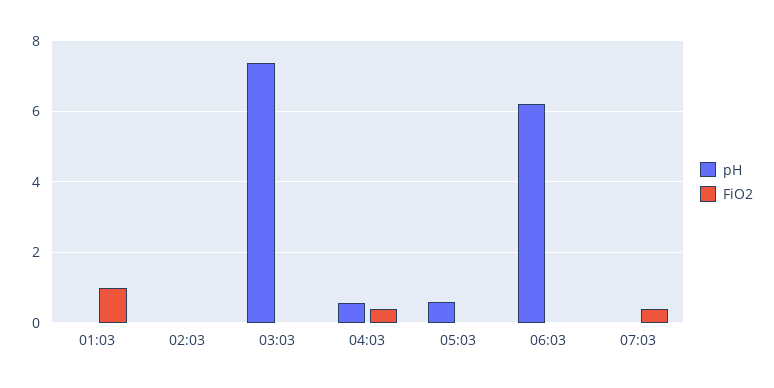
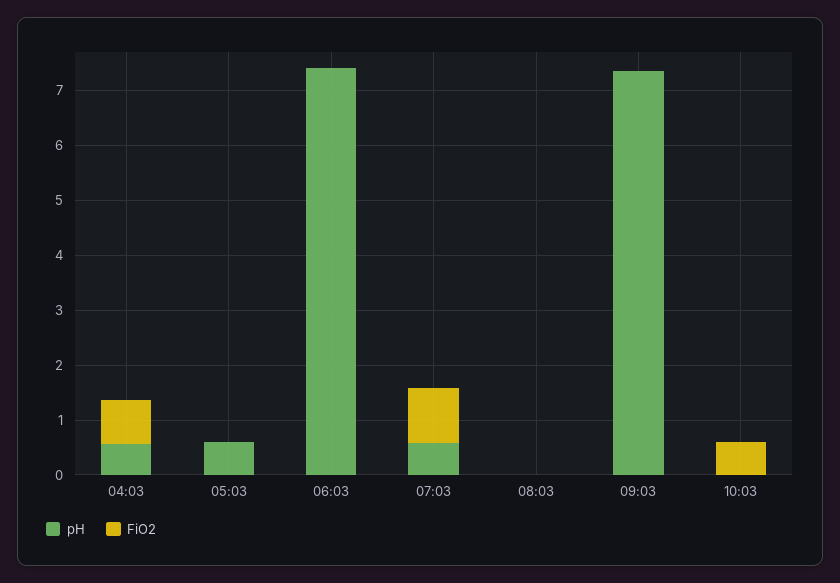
pH, 01:03: 0 -> none
FiO2, 01:03: 1 -> none
pH, 02:03: 0 -> none
FiO2, 02:03: 0 -> none
pH, 03:03: 7.4 -> none
FiO2, 03:03: 0 -> none
FiO2, 04:03: 0.4 -> 0.8
pH, 06:03: 6.2 -> 7.4
pH, 07:03: 0 -> 0.6
FiO2, 07:03: 0.4 -> 1
pH, 08:03: none -> 0
FiO2, 08:03: none -> 0
pH, 09:03: none -> 7.4
FiO2, 09:03: none -> 0
pH, 10:03: none -> 0
FiO2, 10:03: none -> 0.6

